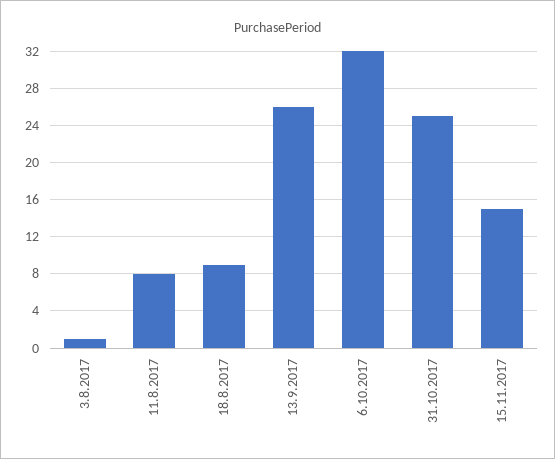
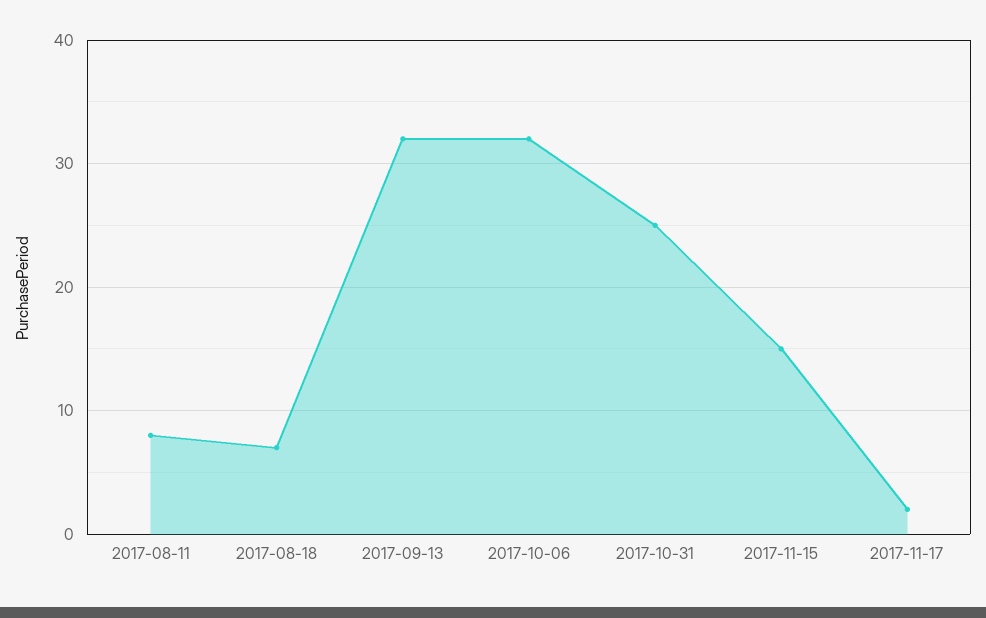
3.8.2017: 1 -> none
18.8.2017: 9 -> 7
13.9.2017: 26 -> 32
2017-11-17: none -> 2

